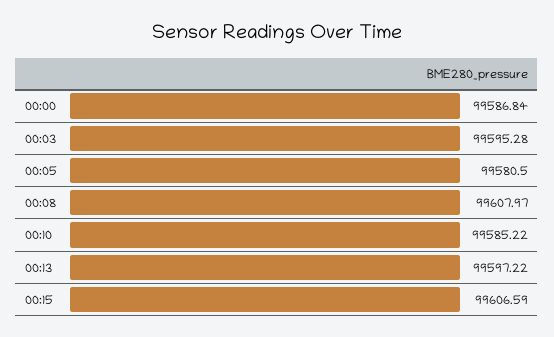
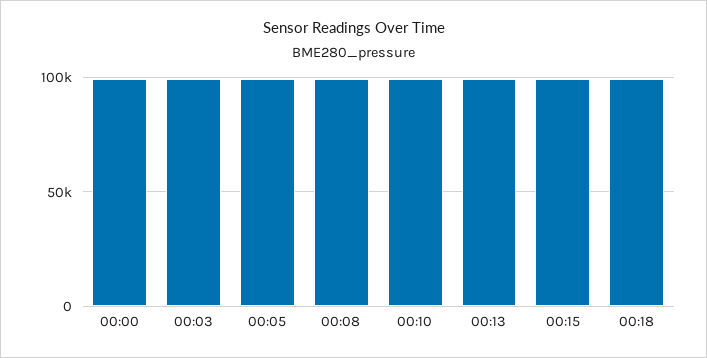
00:18: none -> 100000

